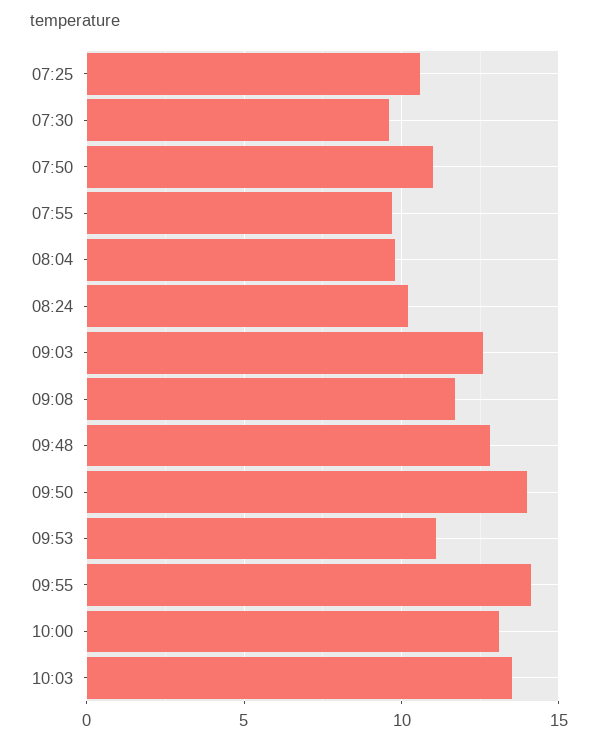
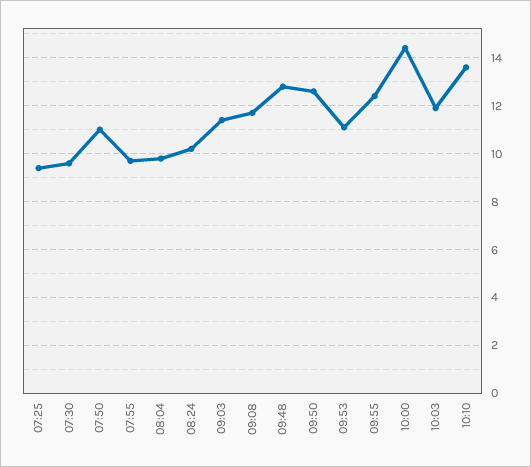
07:25: 10.5 -> 9.5
09:03: 12.5 -> 11.5
09:50: 14 -> 12.5
09:55: 14 -> 12.5
10:00: 13 -> 14.5
10:03: 13.5 -> 12
10:10: none -> 13.5

